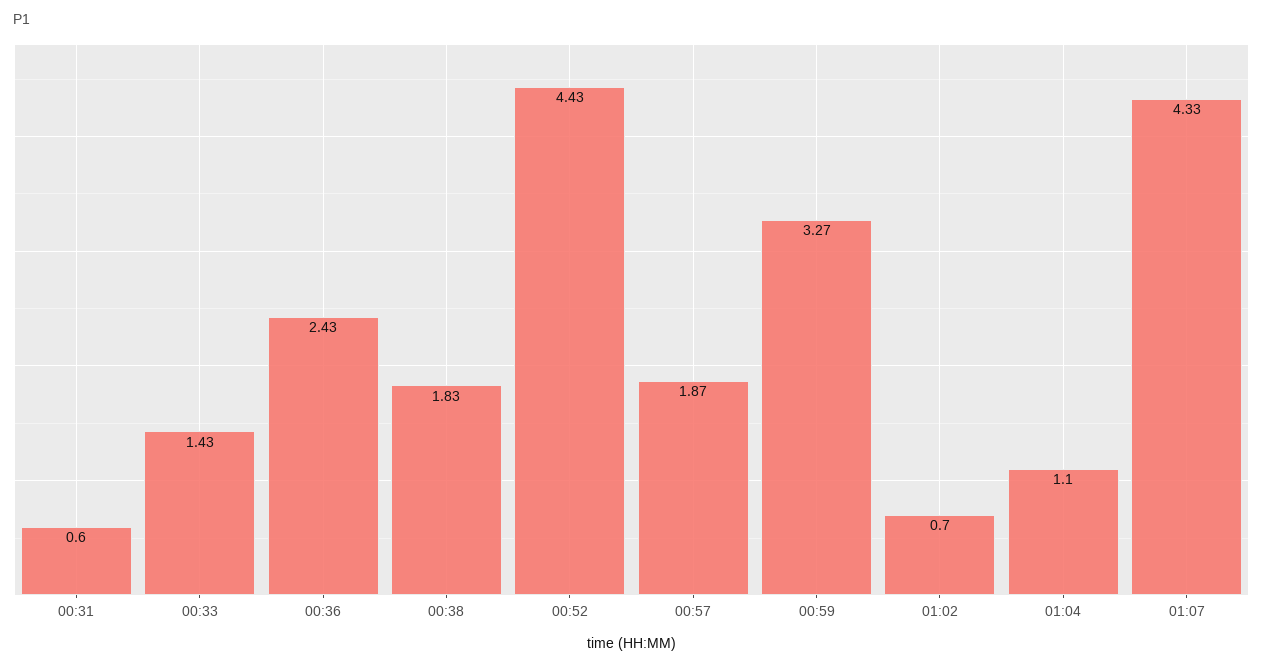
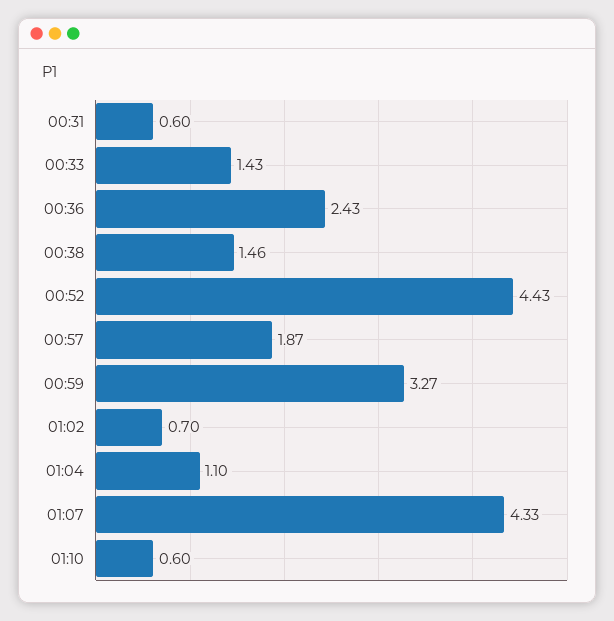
00:38: 1.83 -> 1.46
01:10: none -> 0.6

